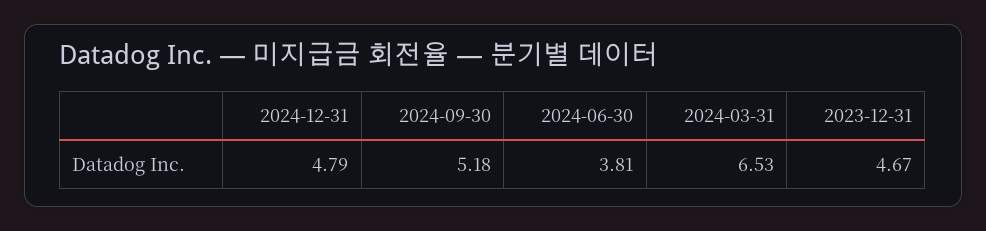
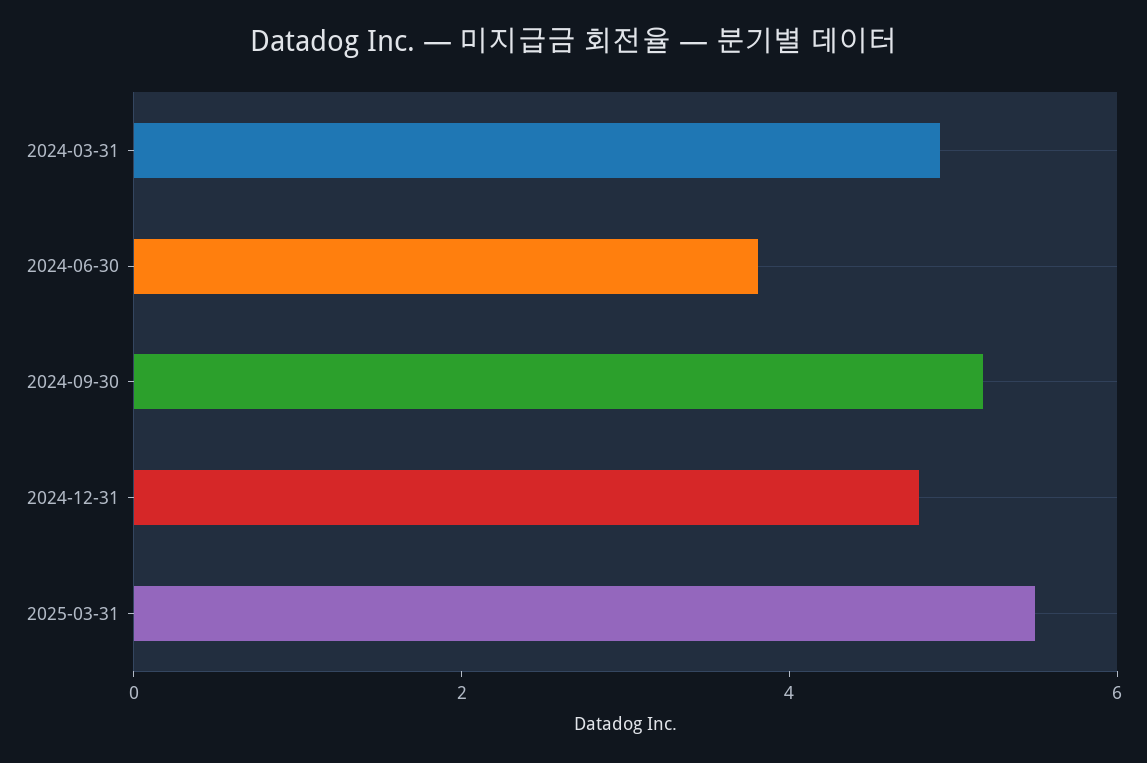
2024-03-31: 6.53 -> 5
2023-12-31: 4.67 -> none
2025-03-31: none -> 5.5

